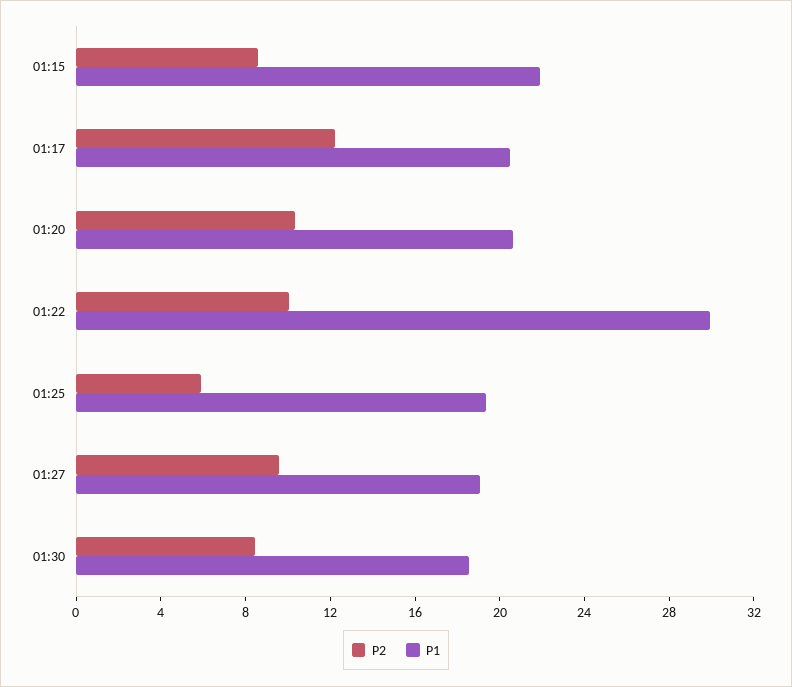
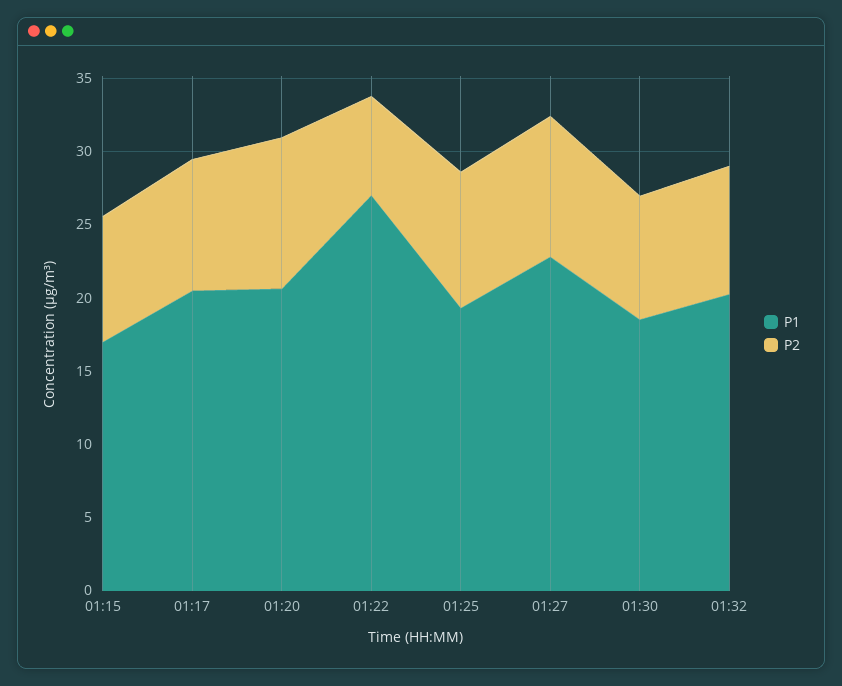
P1, 01:15: 22 -> 17
P2, 01:17: 12 -> 9
P2, 01:22: 10 -> 7
P1, 01:22: 30 -> 27
P2, 01:25: 6 -> 9
P1, 01:27: 19 -> 23
P1, 01:32: none -> 20
P2, 01:32: none -> 9

